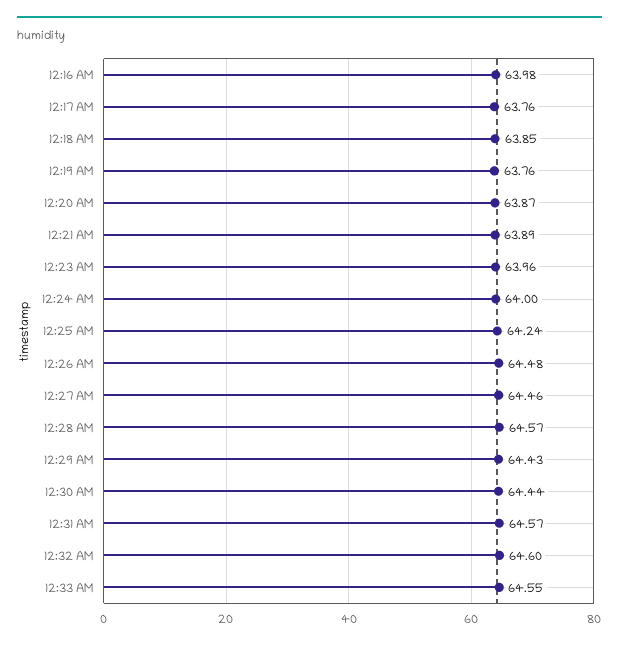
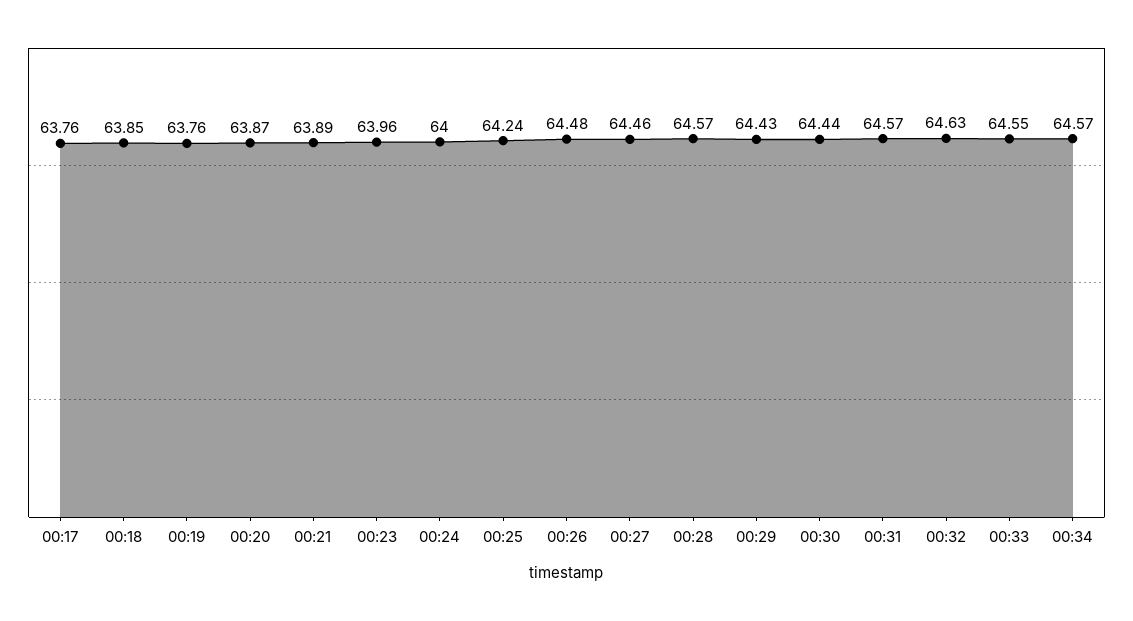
12:16 AM: 63.98 -> none
12:32 AM: 64.6 -> 64.63
00:34: none -> 64.57

